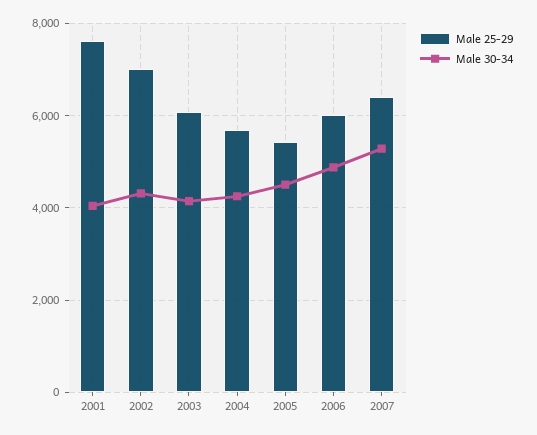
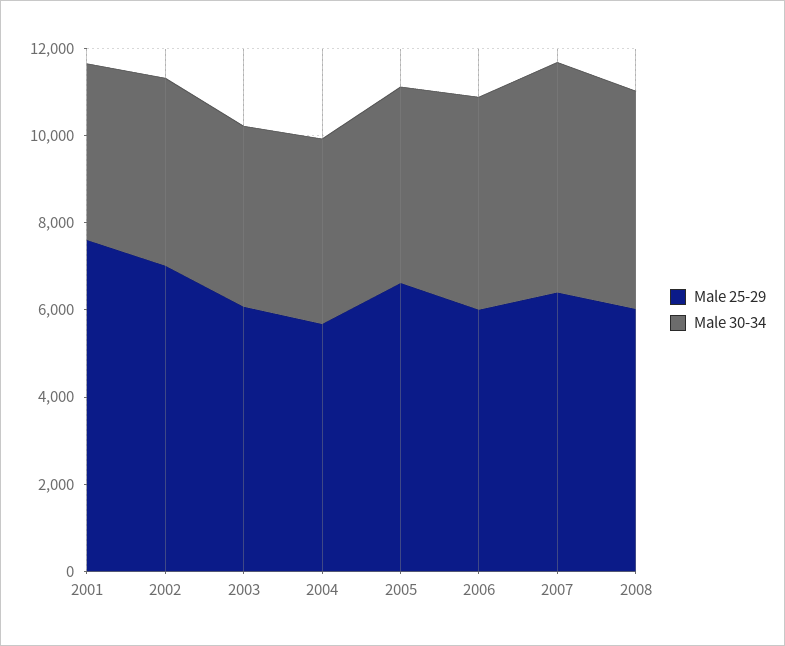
Male 25-29, 2005: 5400 -> 6500
Male 25-29, 2008: none -> 6000
Male 30-34, 2008: none -> 5000

